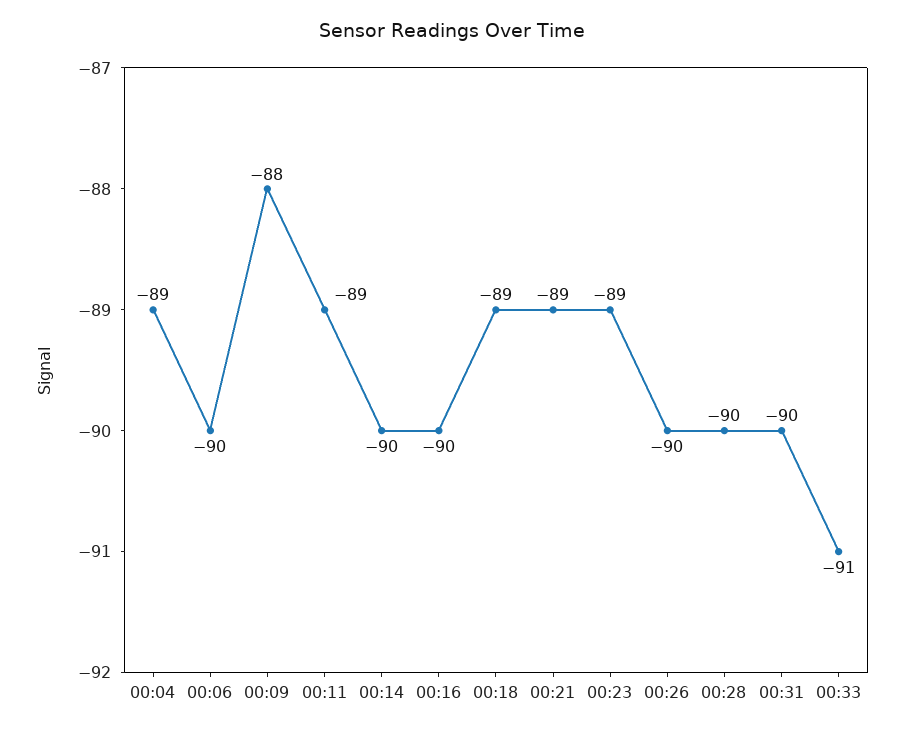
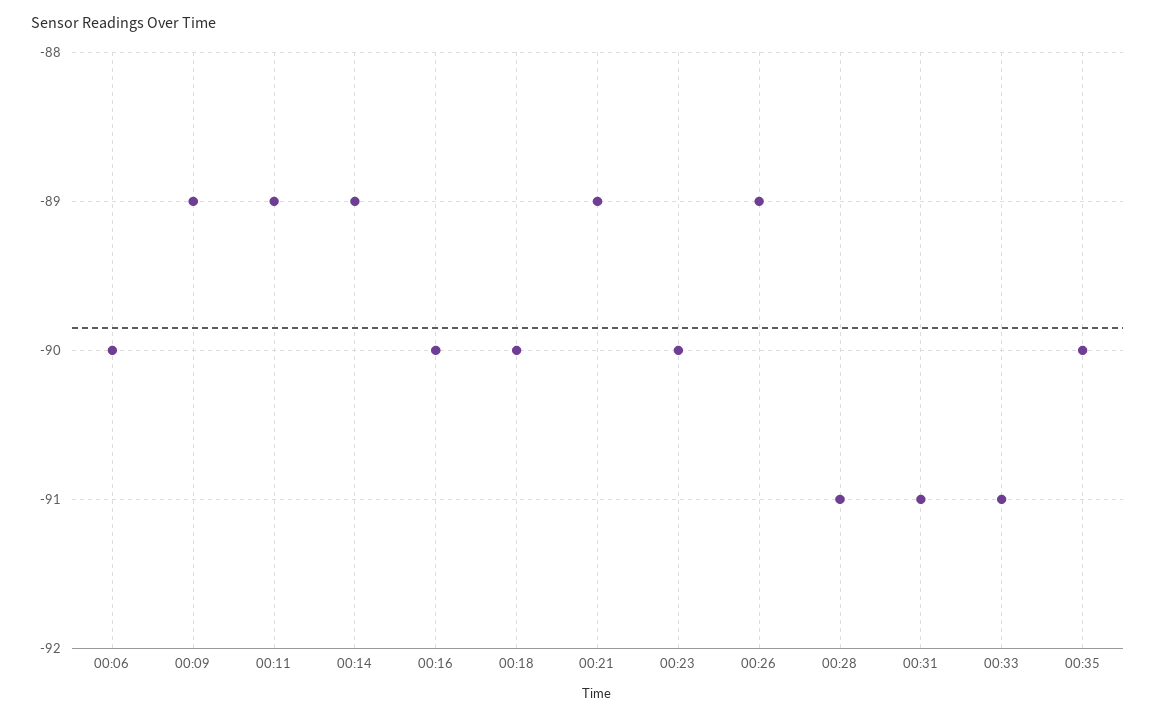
00:04: -89 -> none
00:09: -88 -> -89
00:14: -90 -> -89
00:18: -89 -> -90
00:23: -89 -> -90
00:26: -90 -> -89
00:28: -90 -> -91
00:31: -90 -> -91
00:35: none -> -90

